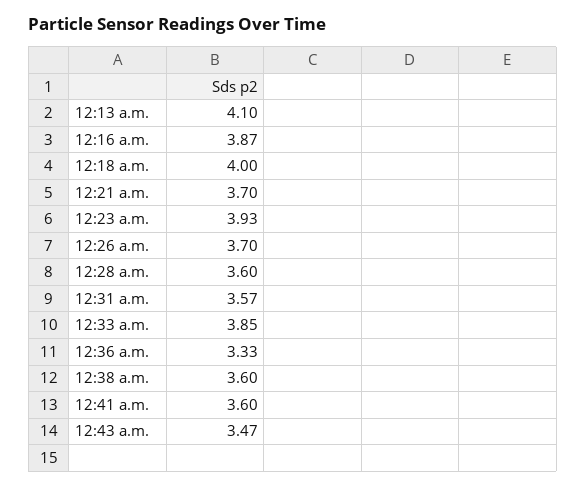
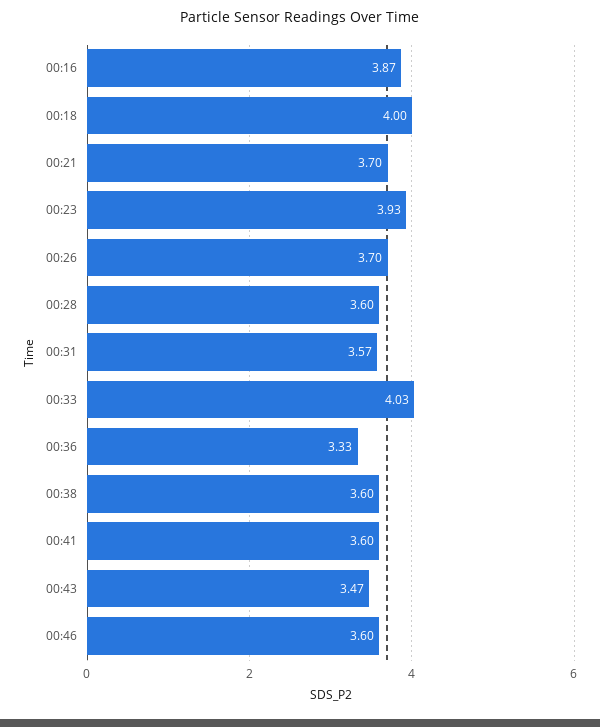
12:13 a.m.: 4.1 -> none
12:33 a.m.: 3.85 -> 4.03
00:46: none -> 3.6

